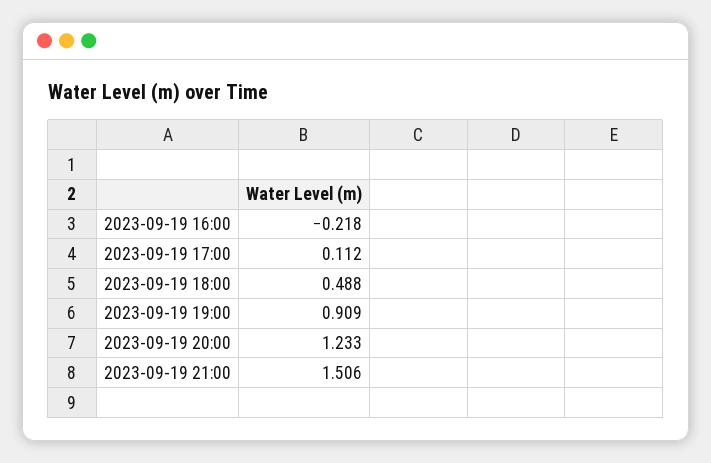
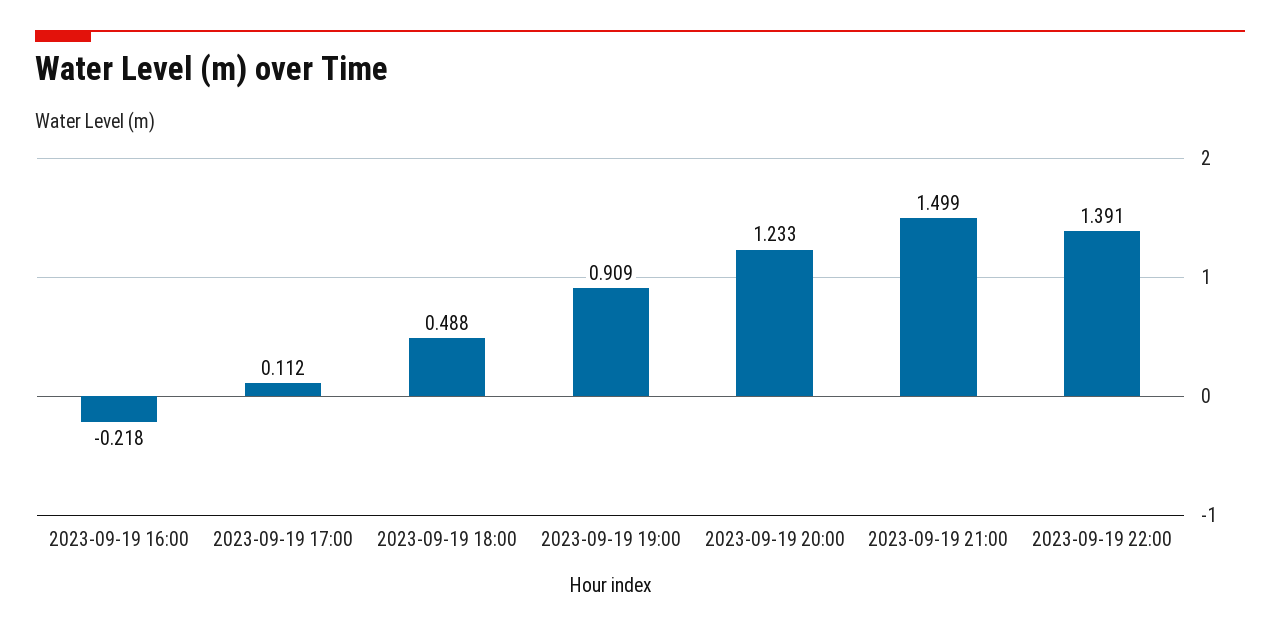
2023-09-19 21:00: 1.506 -> 1.499
2023-09-19 22:00: none -> 1.391

